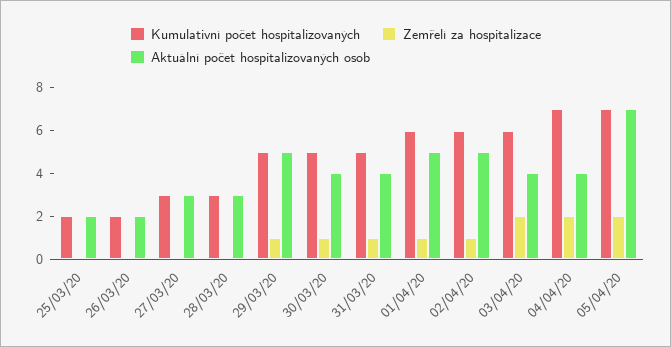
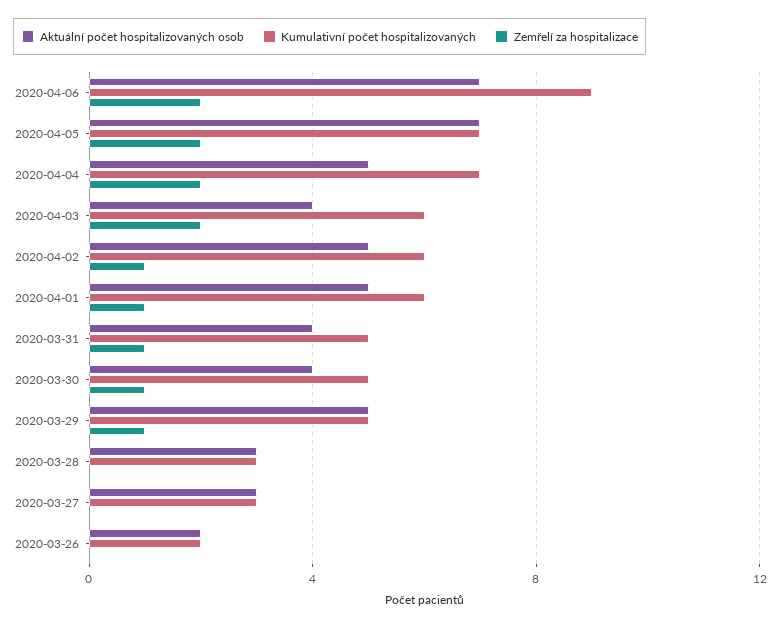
Kumulativní počet hospitalizovaných, 25/03/20: 2 -> none
Zemřelí za hospitalizace, 25/03/20: 0 -> none
Aktuální počet hospitalizovaných osob, 25/03/20: 2 -> none
Aktuální počet hospitalizovaných osob, 04/04/20: 4 -> 5
Aktuální počet hospitalizovaných osob, 2020-04-06: none -> 7
Kumulativní počet hospitalizovaných, 2020-04-06: none -> 9
Zemřelí za hospitalizace, 2020-04-06: none -> 2

